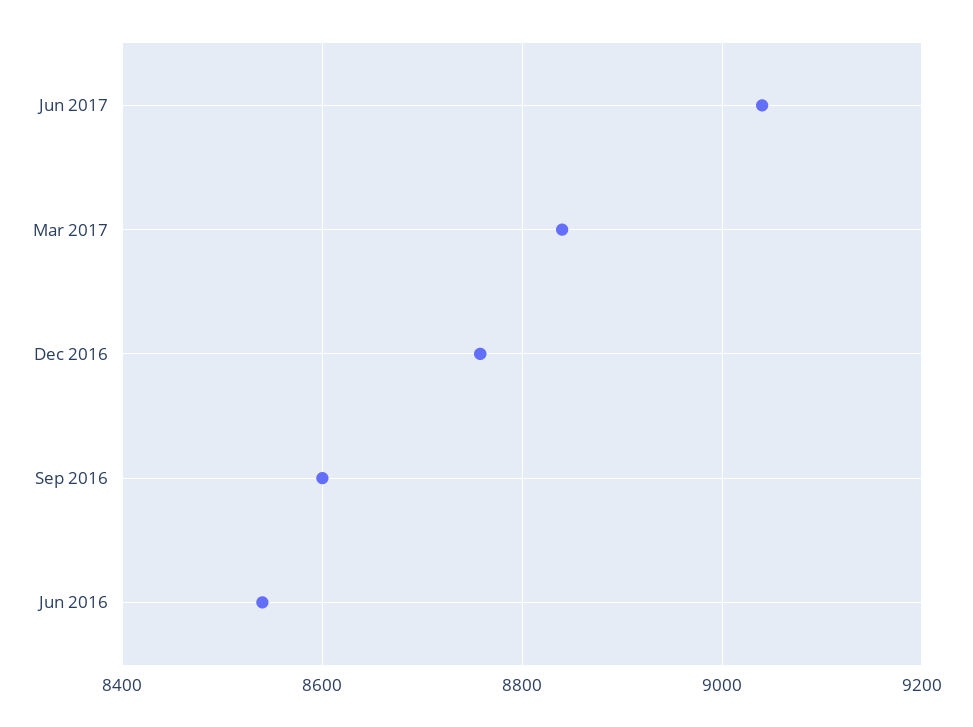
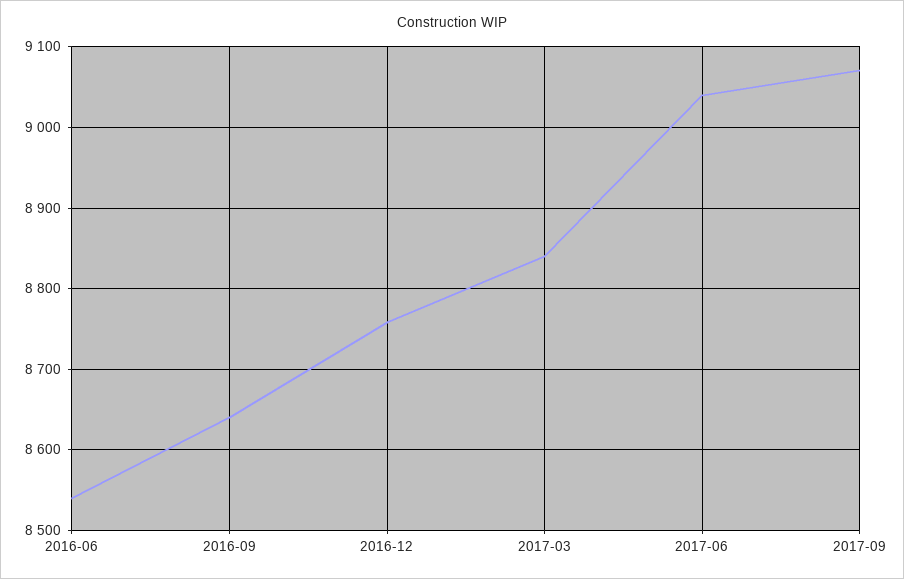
Sep 2016: 8600 -> 8640
2017-09: none -> 9070

